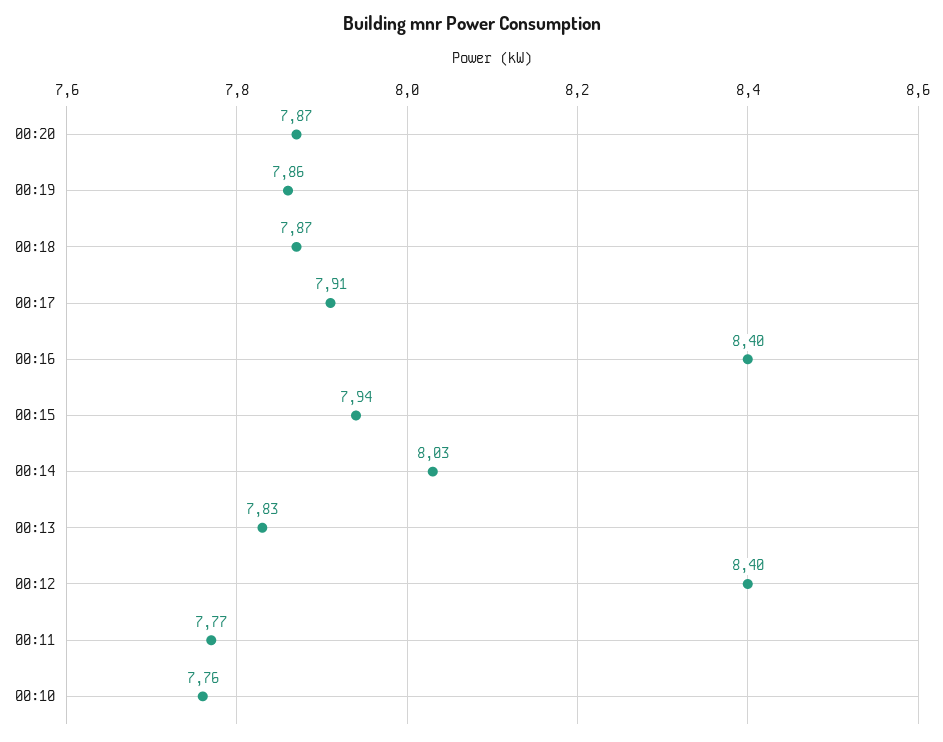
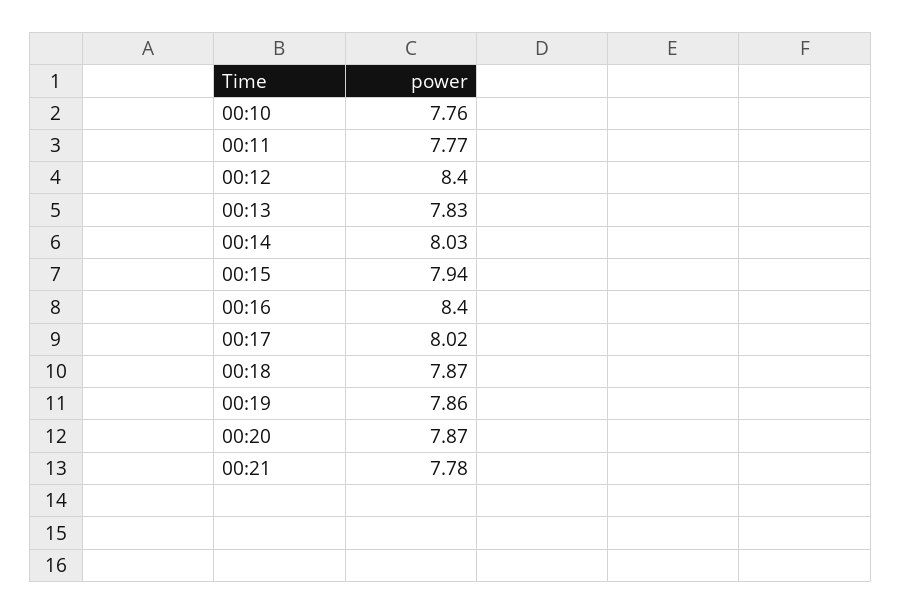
00:17: 7.91 -> 8.02
00:21: none -> 7.78

